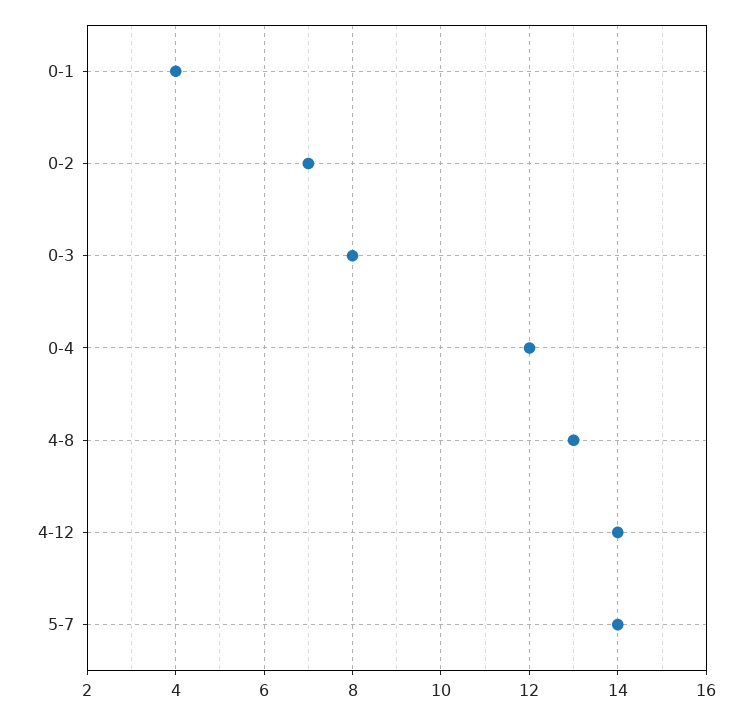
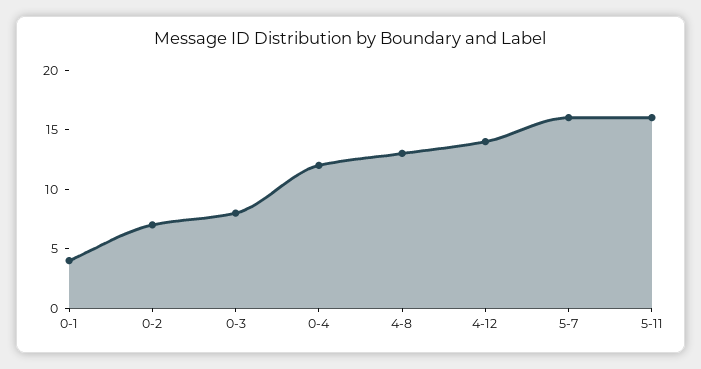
5-7: 14 -> 16
5-11: none -> 16

